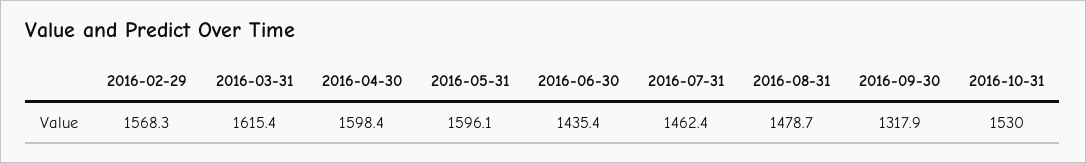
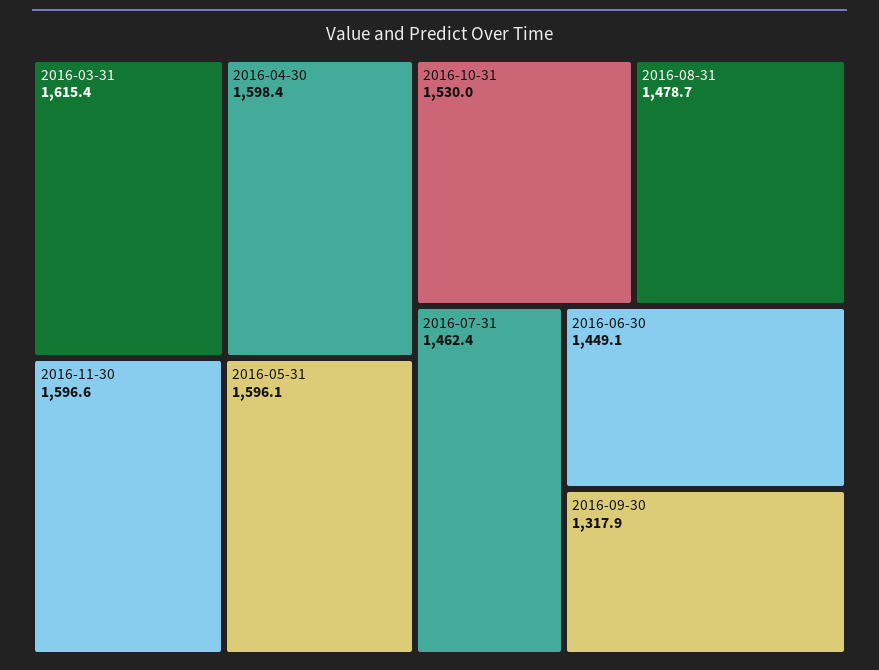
2016-02-29: 1568.3 -> none
2016-06-30: 1435.4 -> 1449.1
2016-11-30: none -> 1596.6

